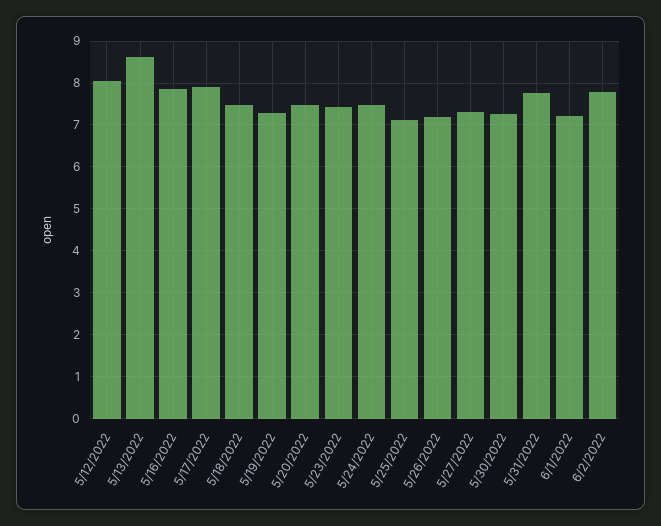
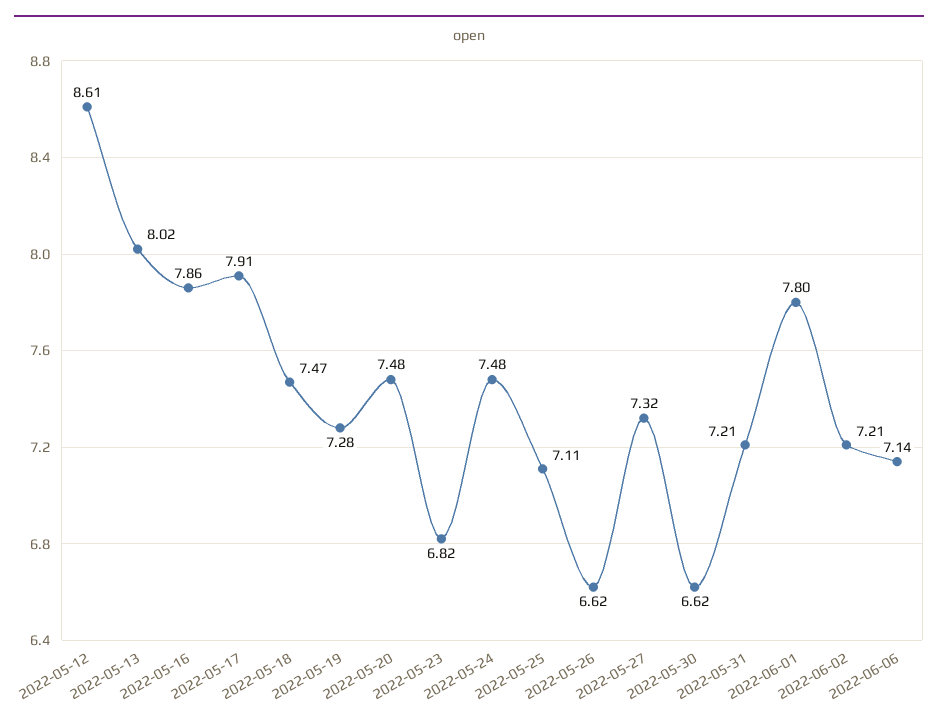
5/12/2022: 8 -> 8.61
5/13/2022: 8.6 -> 8.02
5/23/2022: 7.4 -> 6.82
5/26/2022: 7.2 -> 6.62
5/30/2022: 7.2 -> 6.62
5/31/2022: 7.8 -> 7.21
6/1/2022: 7.2 -> 7.8
6/2/2022: 7.8 -> 7.21
2022-06-06: none -> 7.14

